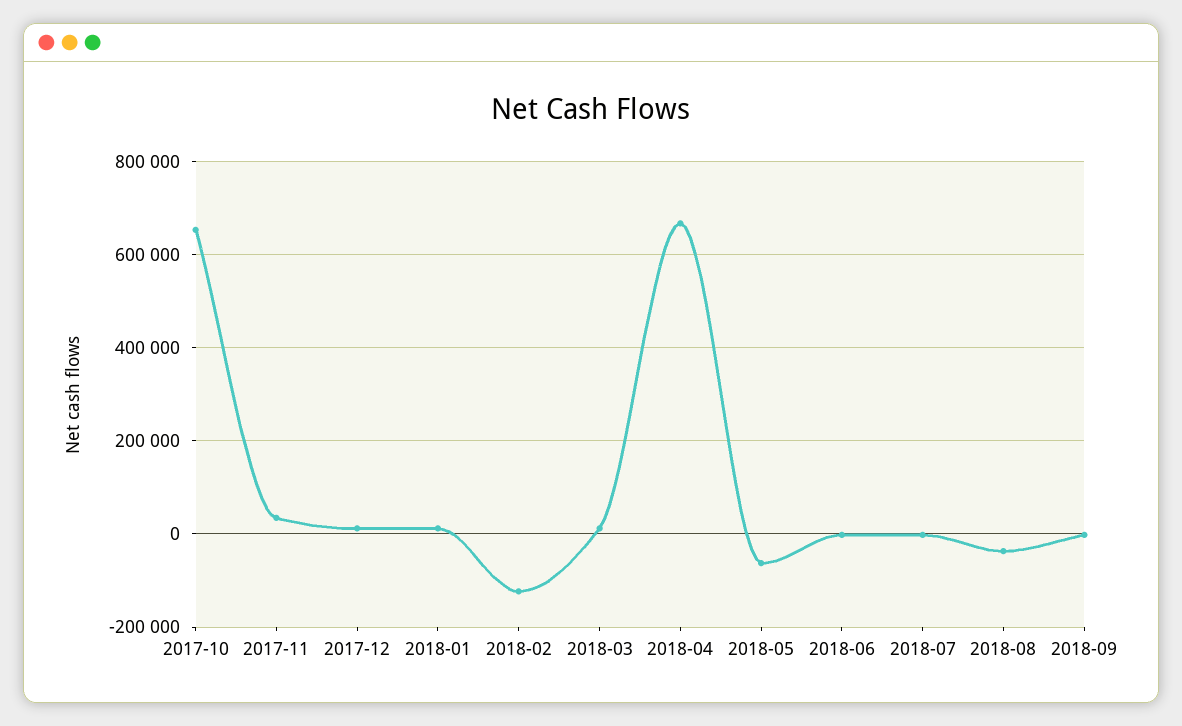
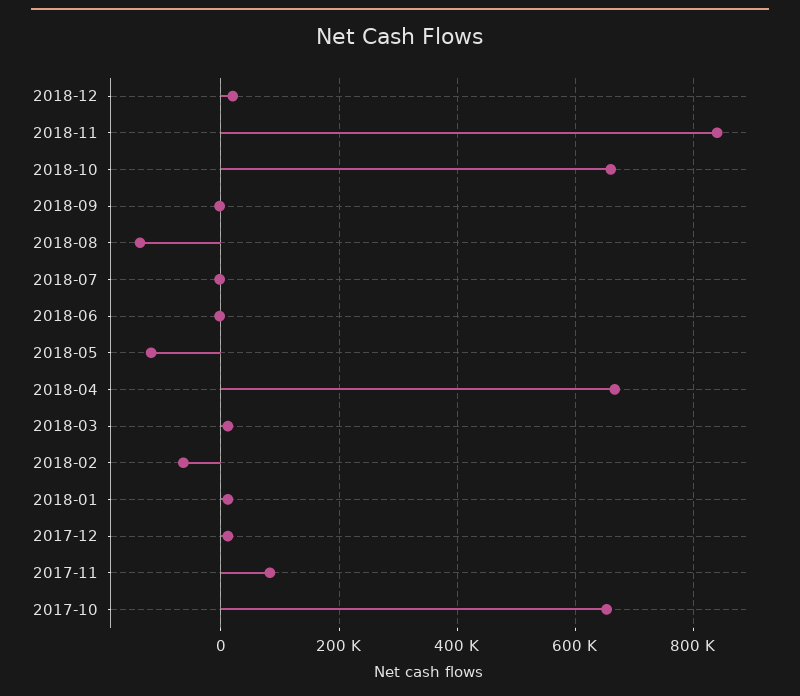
2017-11: 40000 -> 80000
2018-02: -120000 -> -60000
2018-05: -60000 -> -120000
2018-08: -40000 -> -140000
2018-12: none -> 20000
2018-11: none -> 840000
2018-10: none -> 660000

